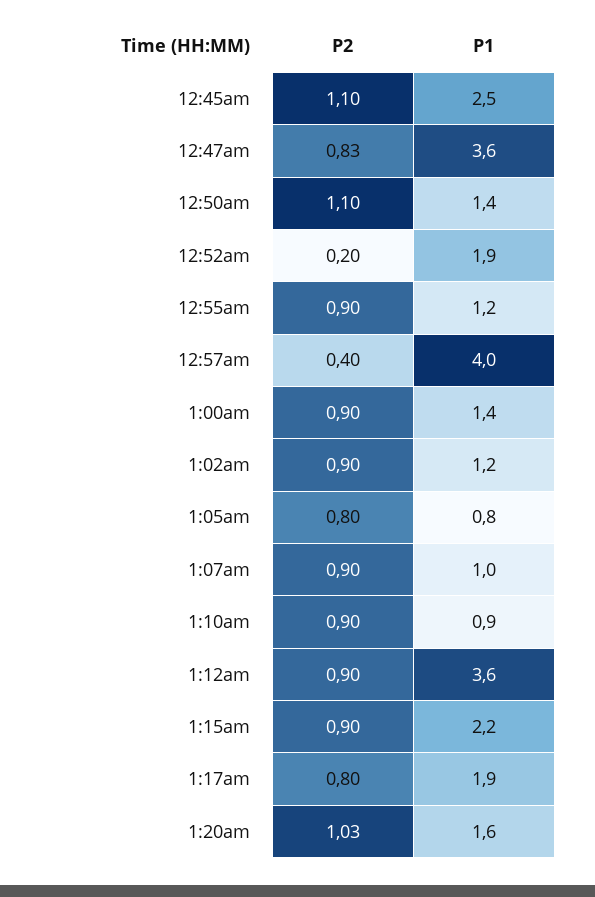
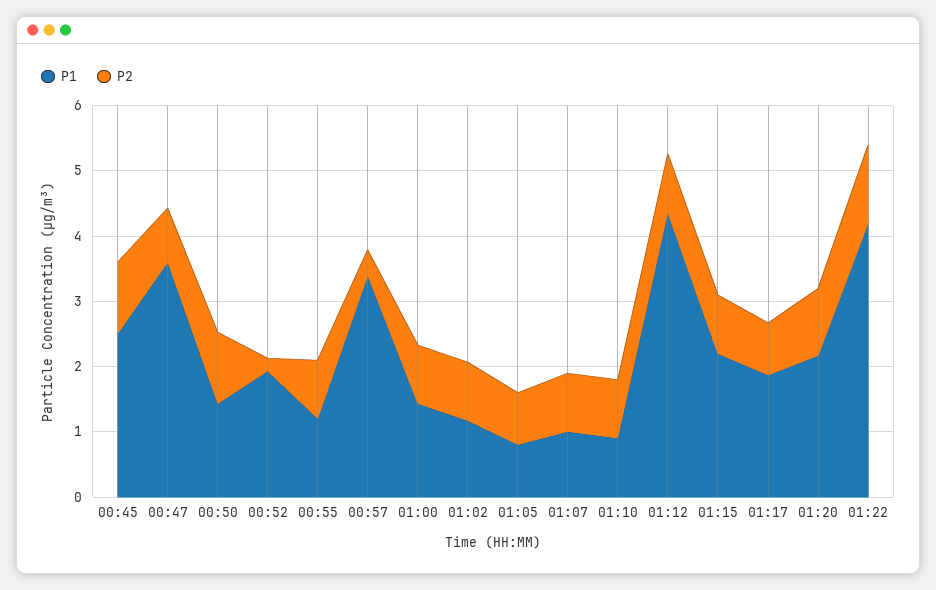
P1, 12:57am: 4 -> 3.4
P1, 1:12am: 3.6 -> 4.4
P1, 1:20am: 1.6 -> 2.2
P1, 01:22: none -> 4.2
P2, 01:22: none -> 1.2

